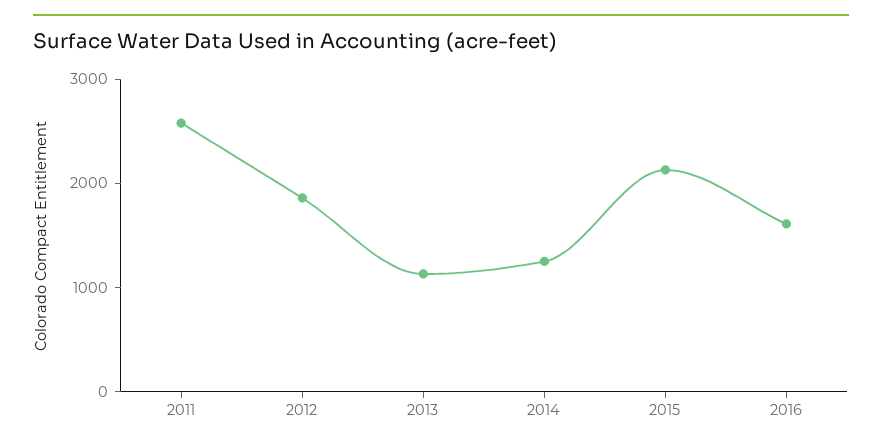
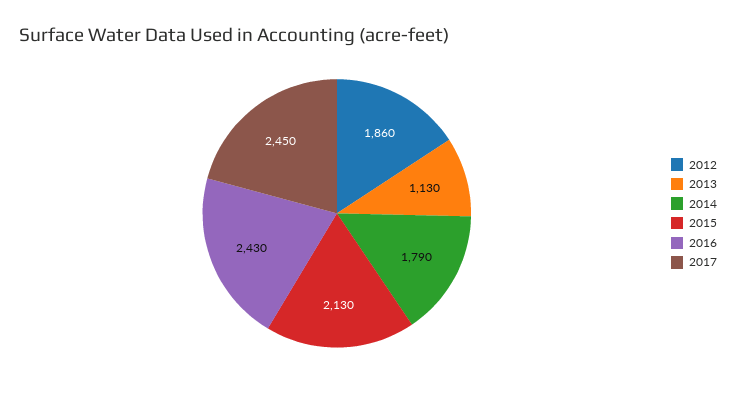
2011: 2600 -> none
2014: 1200 -> 1790
2016: 1600 -> 2430
2017: none -> 2450

